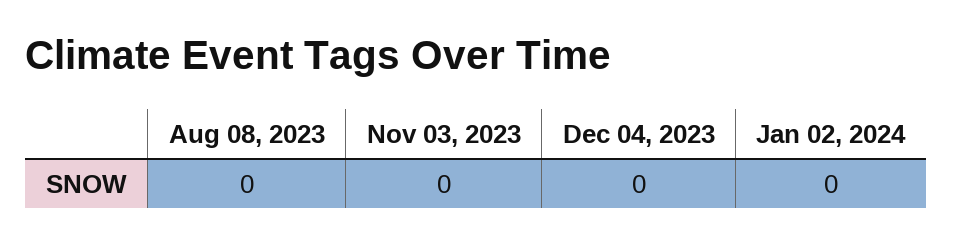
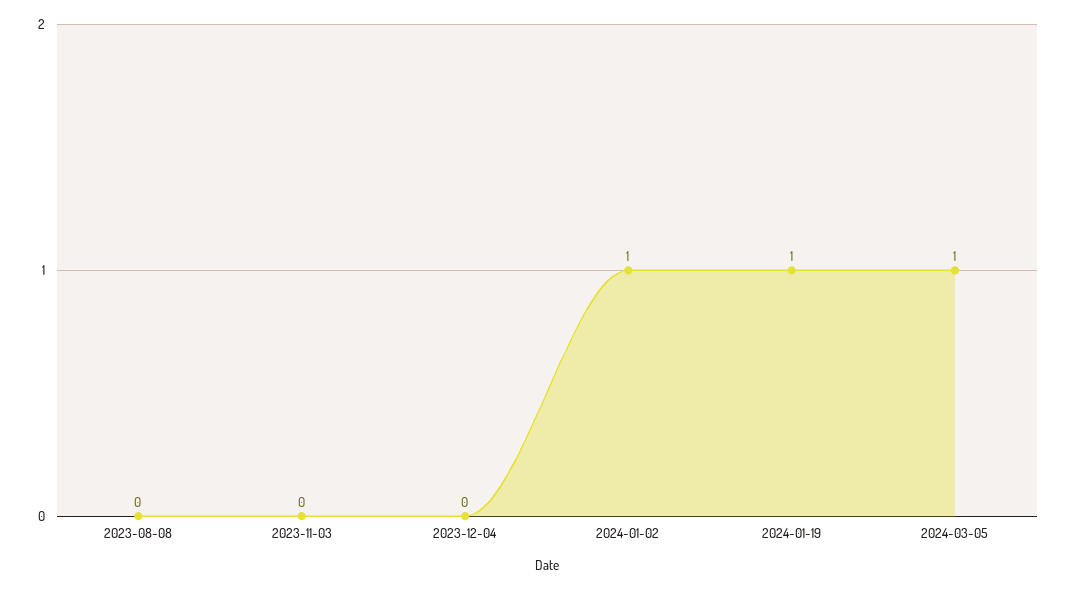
Jan 02, 2024: 0 -> 1
2024-01-19: none -> 1
2024-03-05: none -> 1

